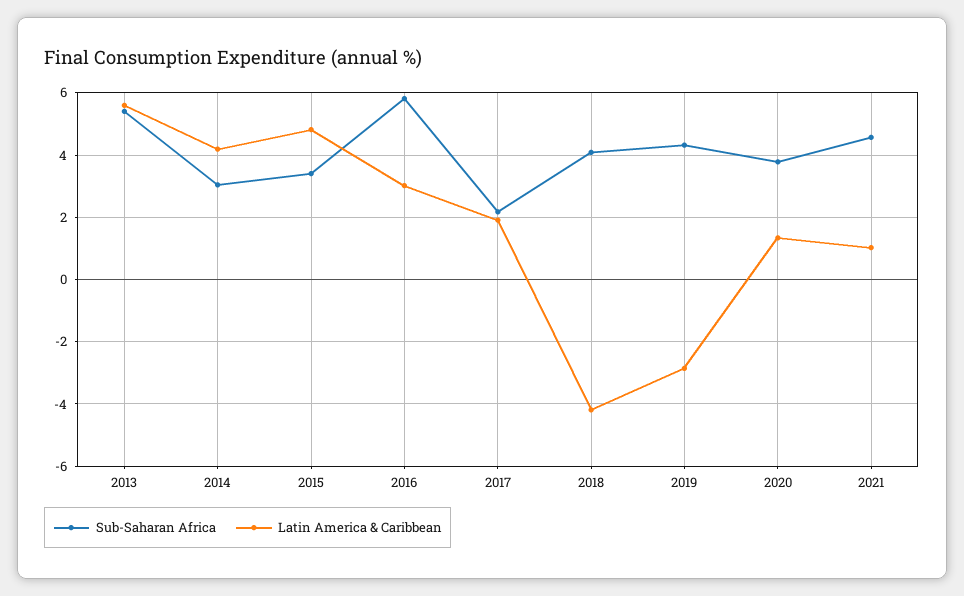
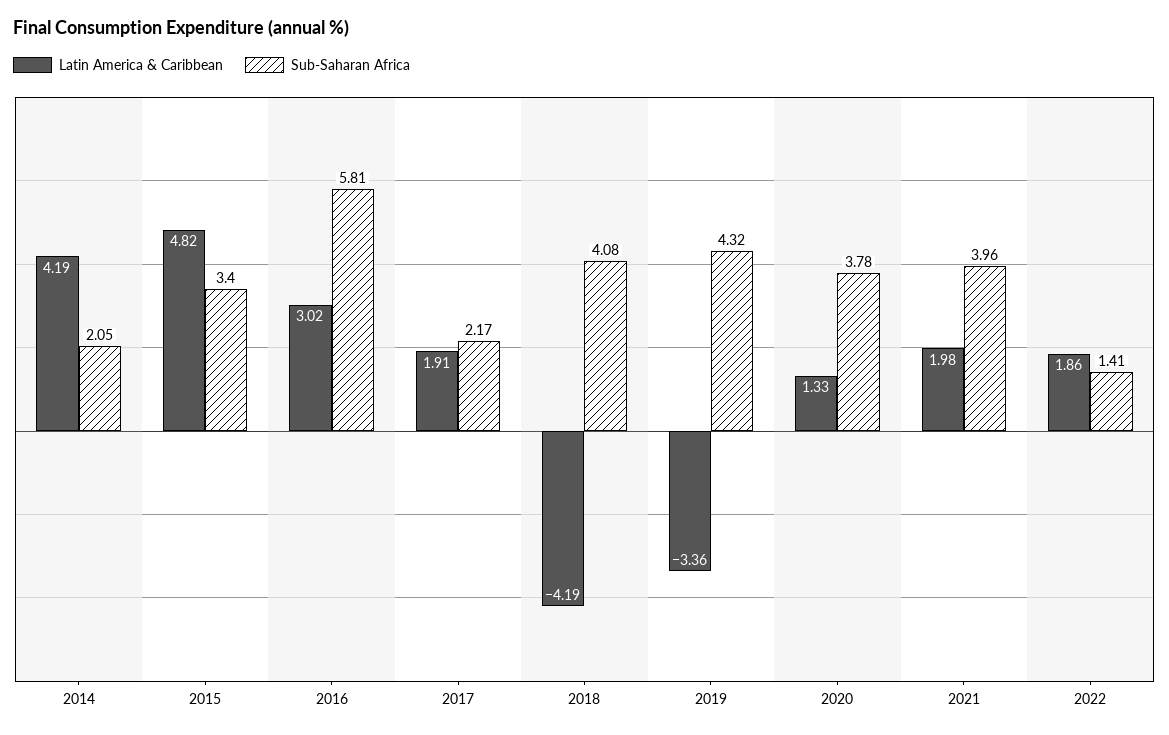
Sub-Saharan Africa, 2013: 5.4 -> none
Latin America & Caribbean, 2013: 5.6 -> none
Sub-Saharan Africa, 2014: 3 -> 2.05
Latin America & Caribbean, 2019: -2.8 -> -3.36
Sub-Saharan Africa, 2021: 4.6 -> 3.96
Latin America & Caribbean, 2021: 1 -> 1.98
Latin America & Caribbean, 2022: none -> 1.86
Sub-Saharan Africa, 2022: none -> 1.41

